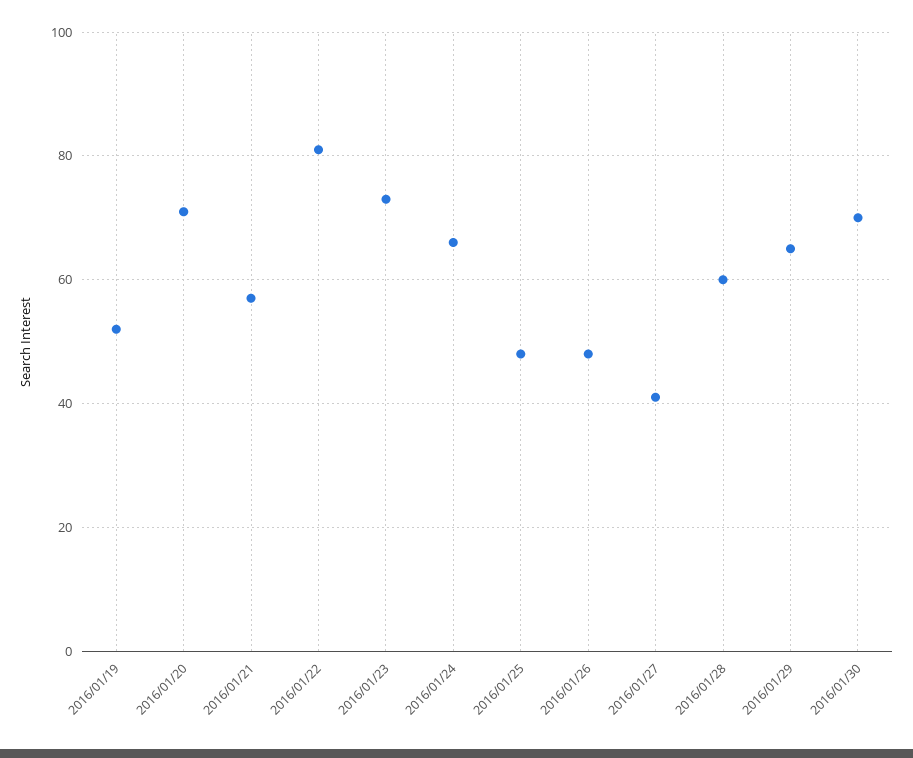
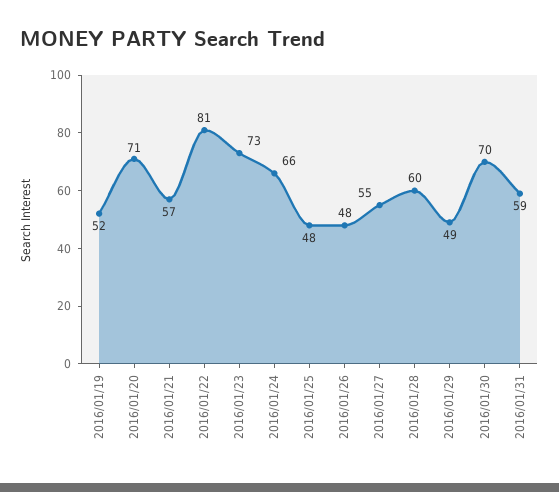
2016/01/27: 40 -> 55
2016/01/29: 65 -> 49
2016/01/31: none -> 59

